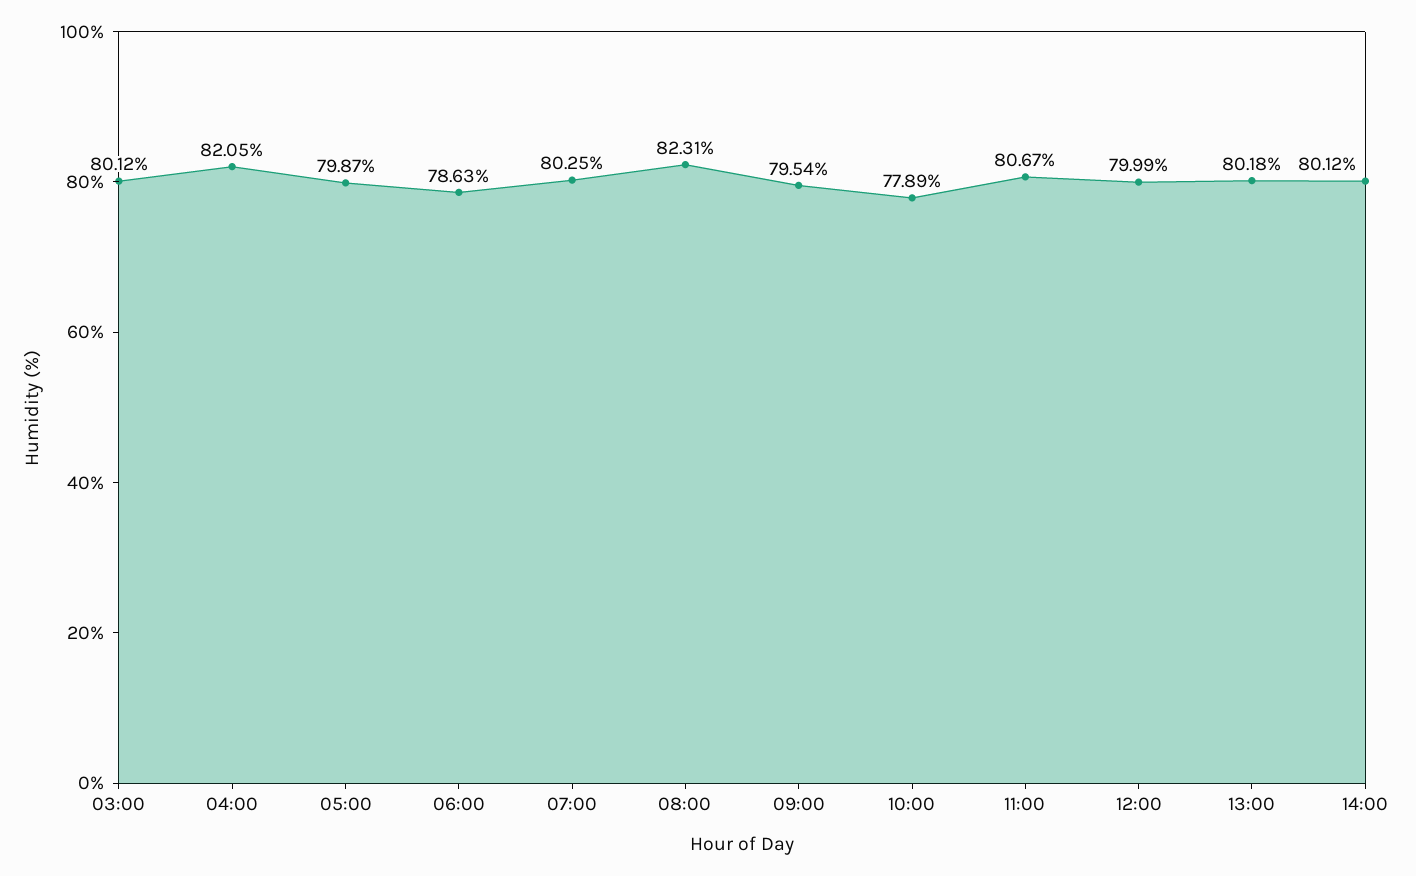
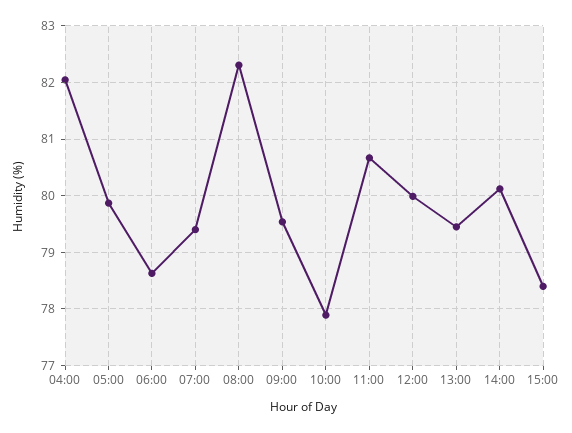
03:00: 80.12 -> none
07:00: 80.25 -> 79.4
13:00: 80.18 -> 79.4
15:00: none -> 78.4

